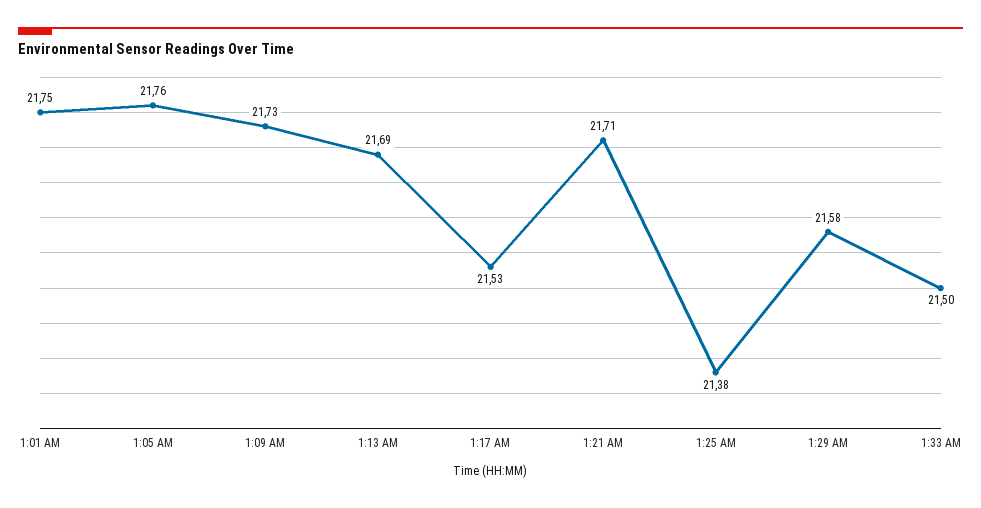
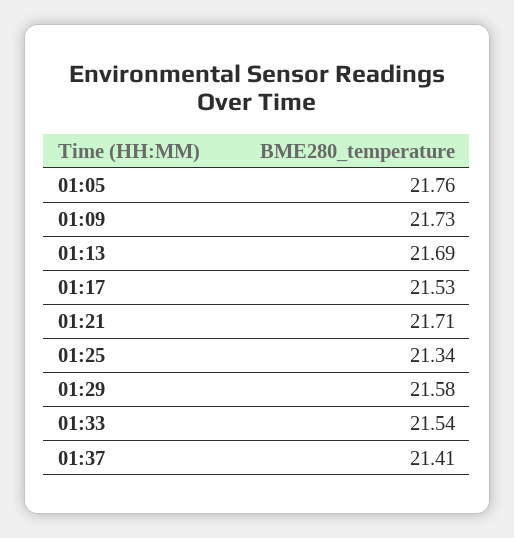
1:01 AM: 21.75 -> none
1:25 AM: 21.38 -> 21.34
1:33 AM: 21.5 -> 21.54
01:37: none -> 21.41

